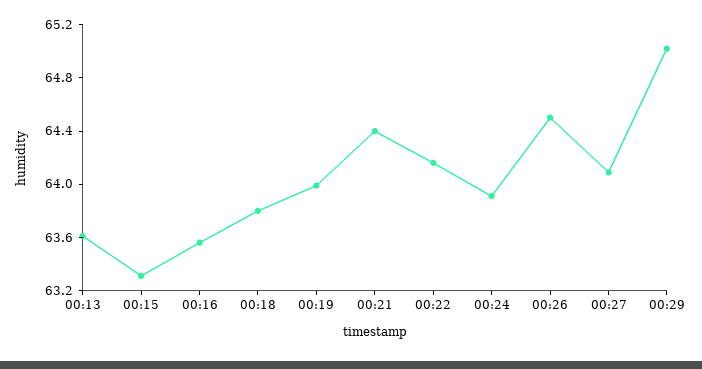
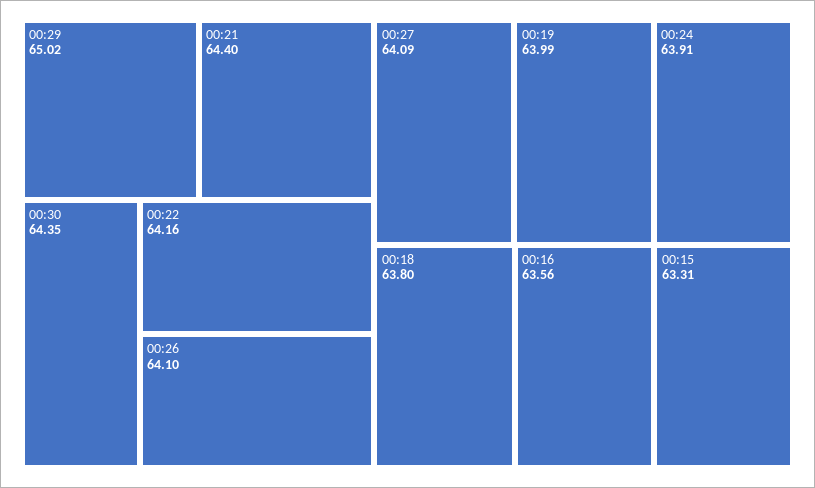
00:13: 63.6 -> none
00:26: 64.5 -> 64.1
00:30: none -> 64.35

